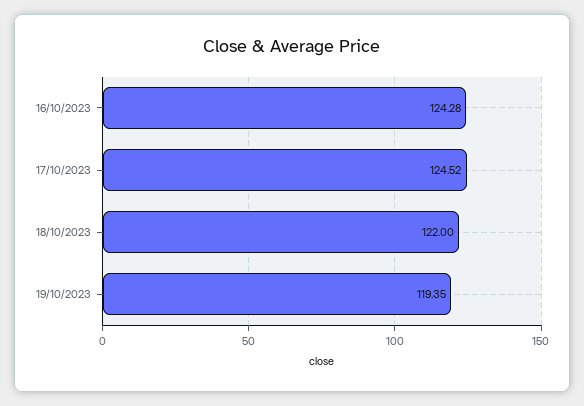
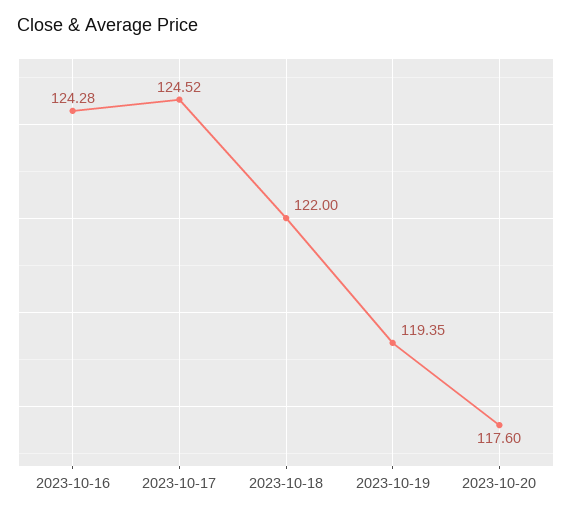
2023-10-20: none -> 117.6

